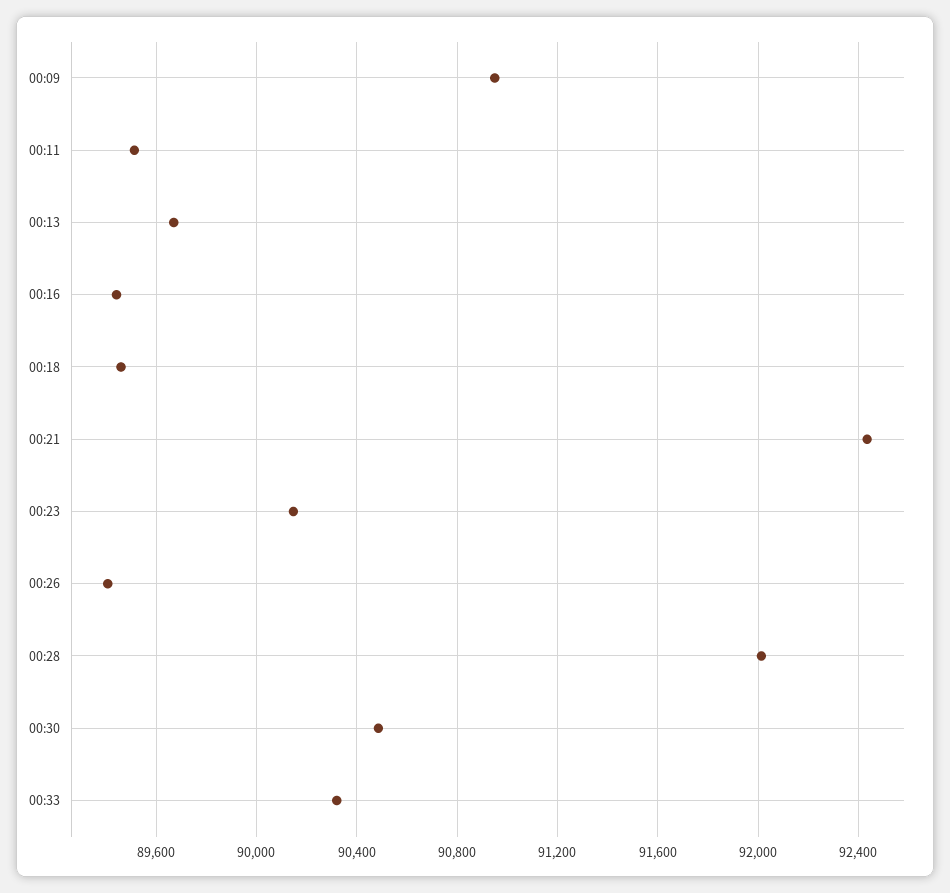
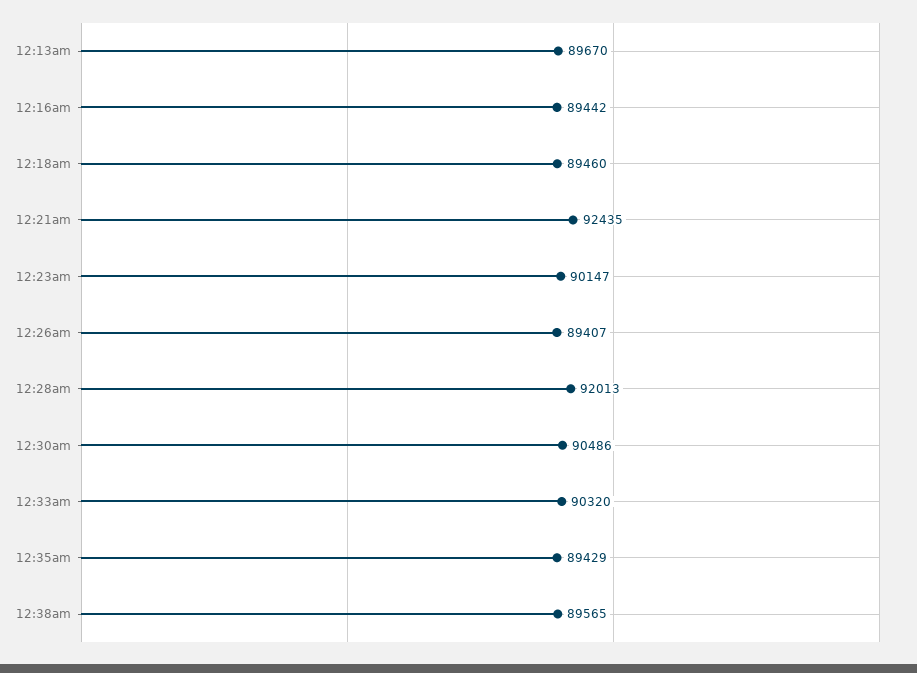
00:09: 90950 -> none
00:11: 89500 -> none
12:35am: none -> 89429
12:38am: none -> 89565

